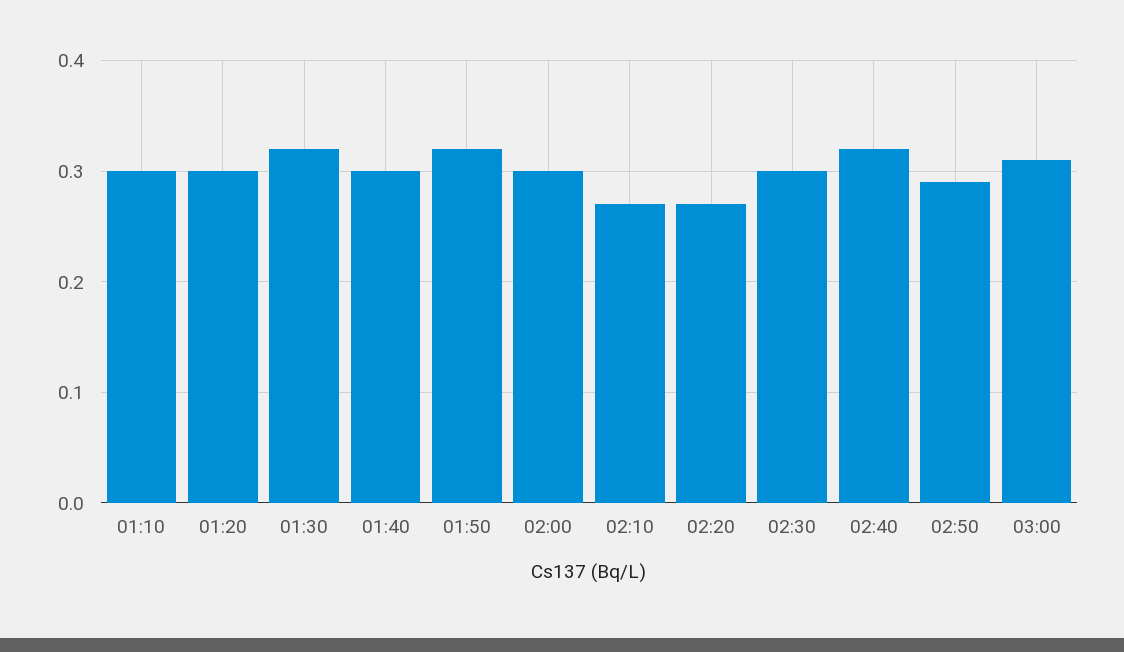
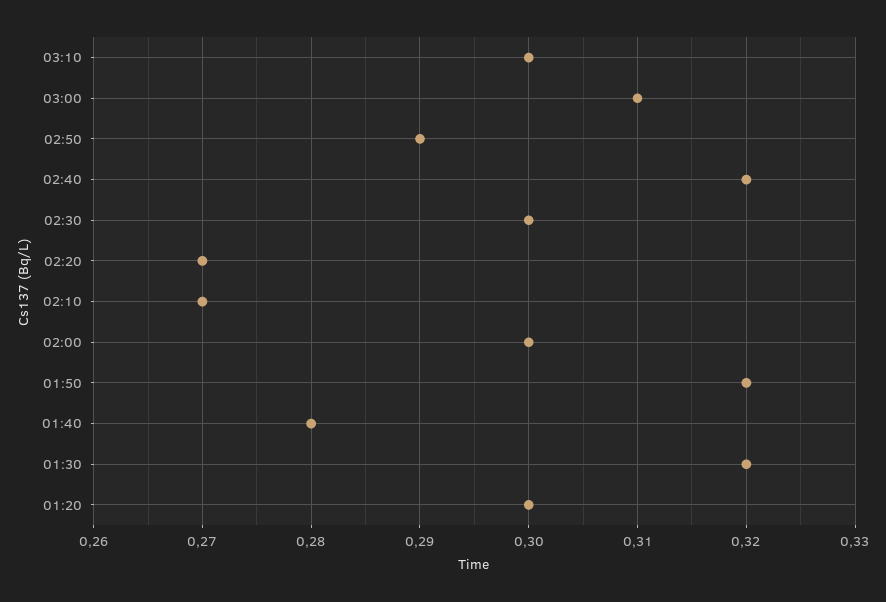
01:10: 0.3 -> none
01:40: 0.3 -> 0.28
03:10: none -> 0.3

